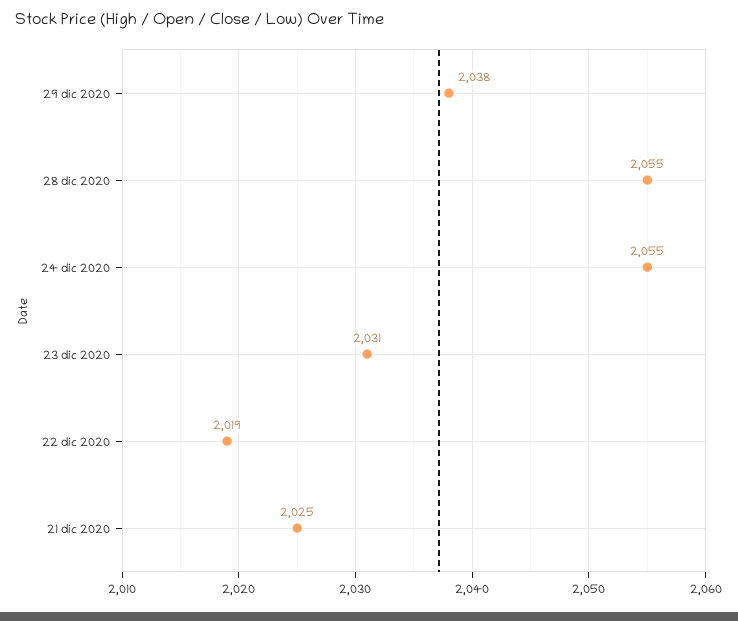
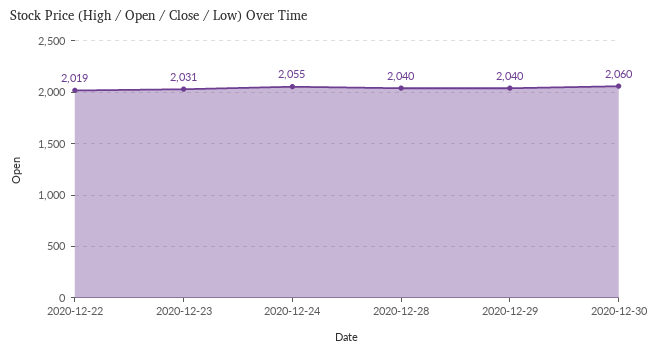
29 dic 2020: 2038 -> 2040
28 dic 2020: 2055 -> 2040
21 dic 2020: 2025 -> none
2020-12-30: none -> 2060

